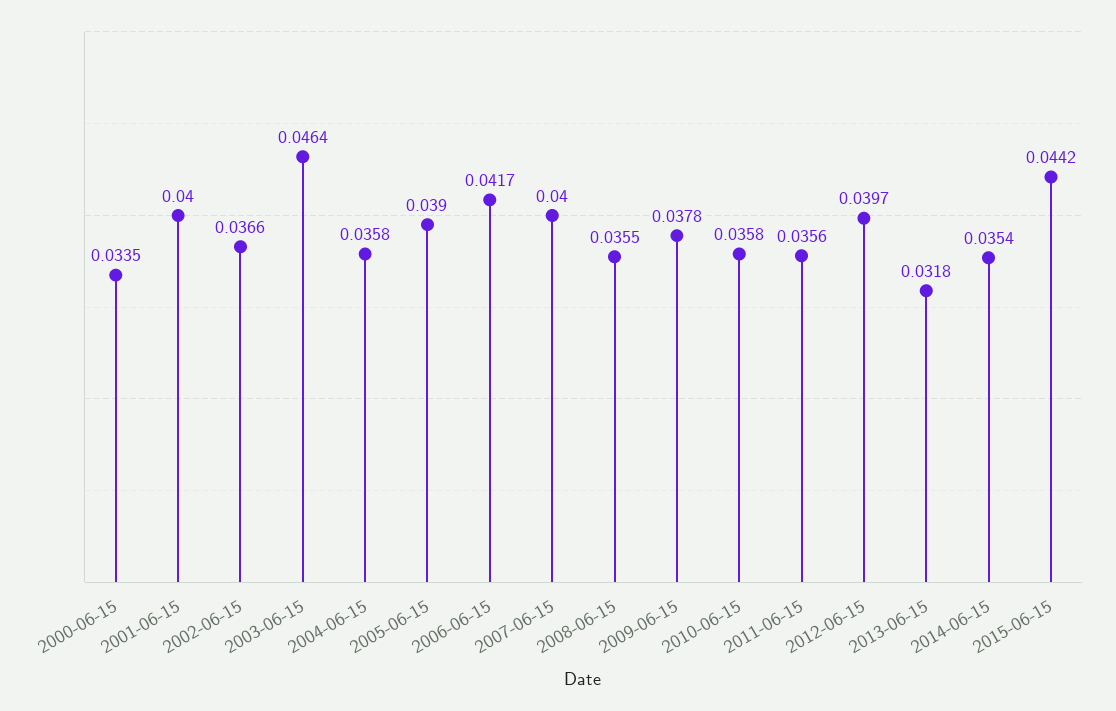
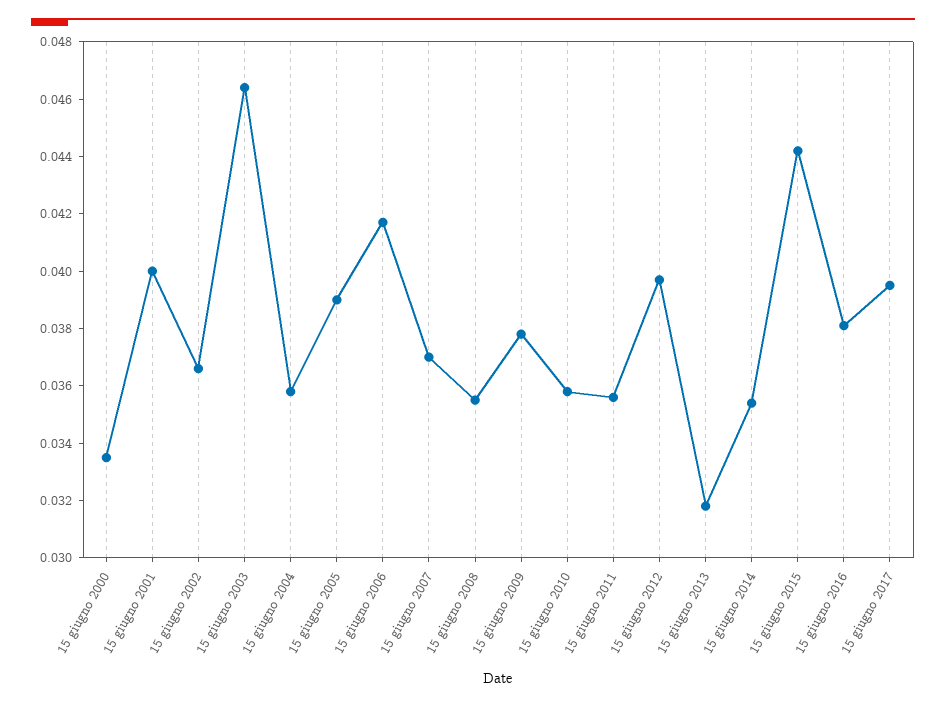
2007-06-15: 0.04 -> 0.037
15 giugno 2016: none -> 0.038
15 giugno 2017: none -> 0.0395

